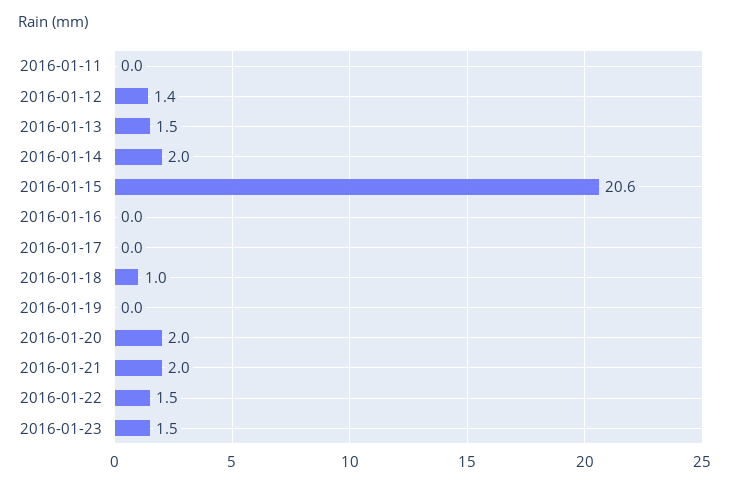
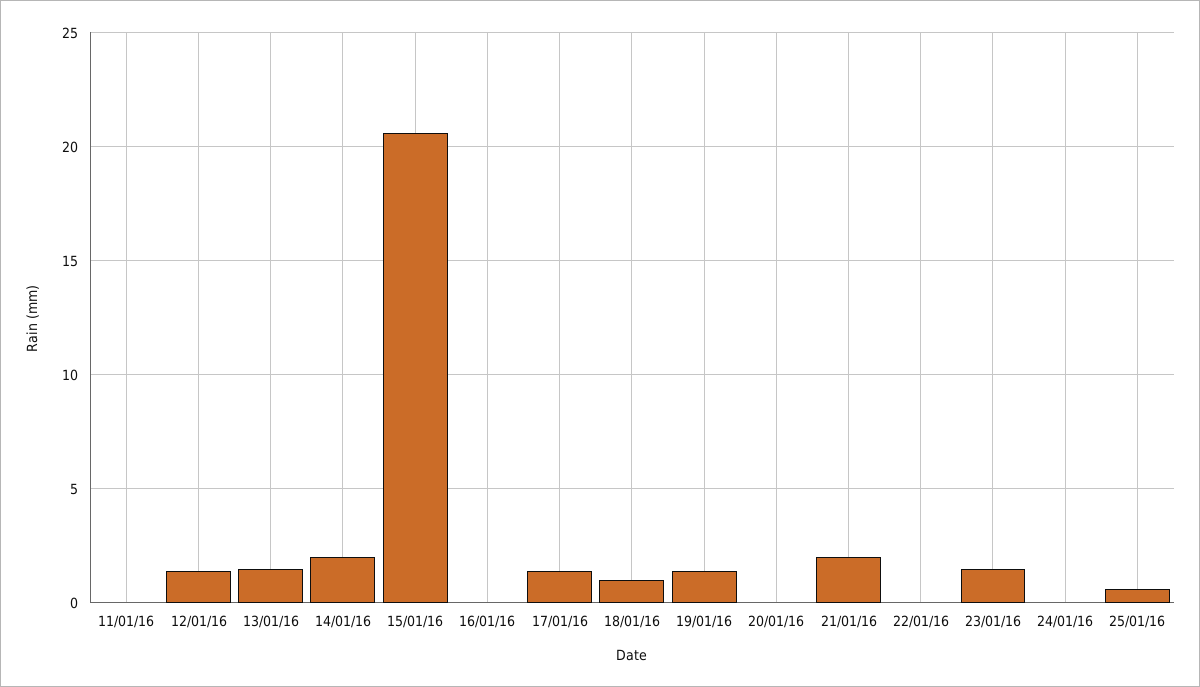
2016-01-17: 0 -> 1.5
2016-01-19: 0 -> 1.5
2016-01-20: 2 -> 0
2016-01-22: 1.5 -> 0
24/01/16: none -> 0
25/01/16: none -> 0.5

